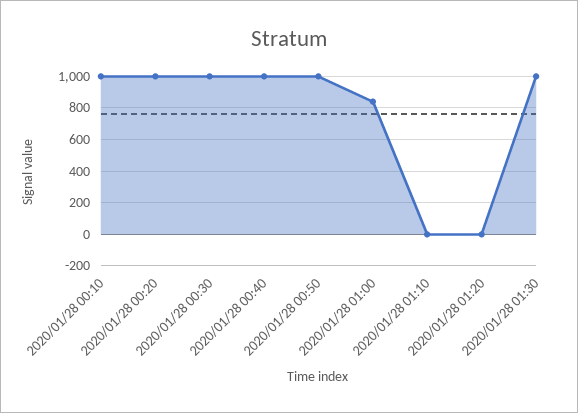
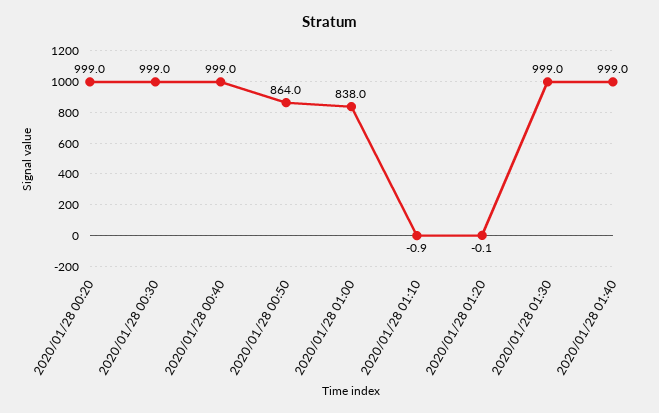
2020/01/28 00:10: 1000 -> none
2020/01/28 00:50: 1000 -> 864
2020/01/28 01:40: none -> 999

